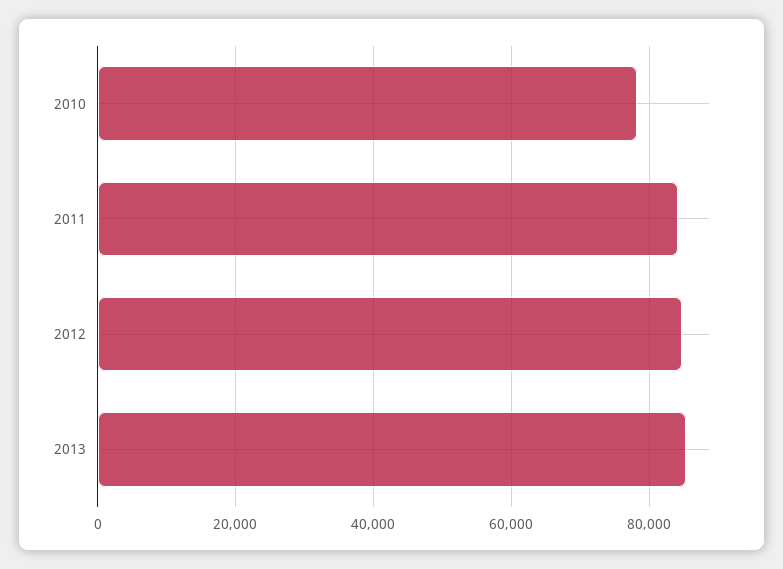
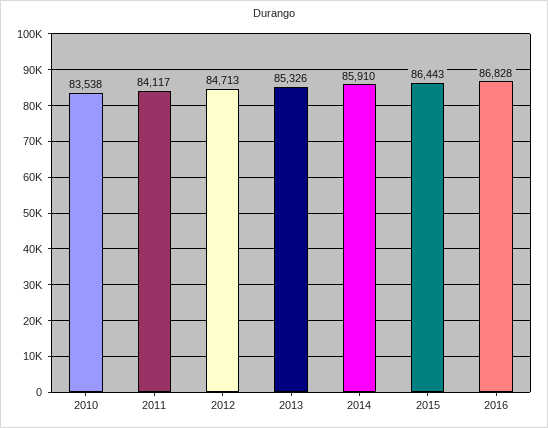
2010: 78000 -> 83538
2014: none -> 85910
2015: none -> 86443
2016: none -> 86828

